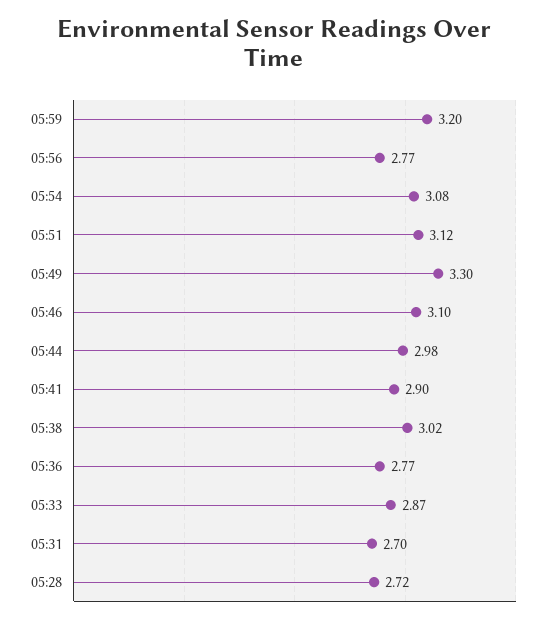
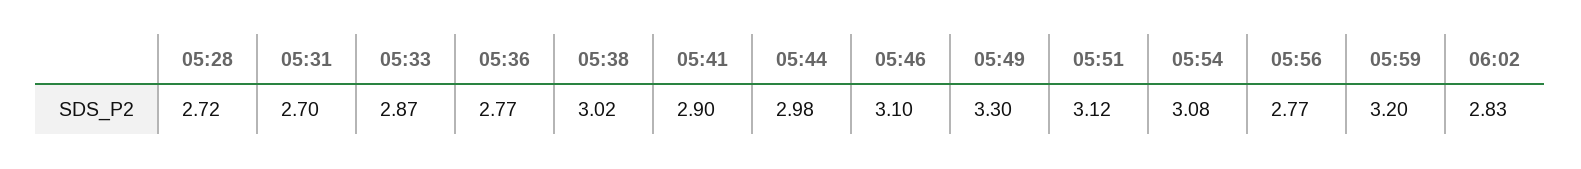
06:02: none -> 2.83

